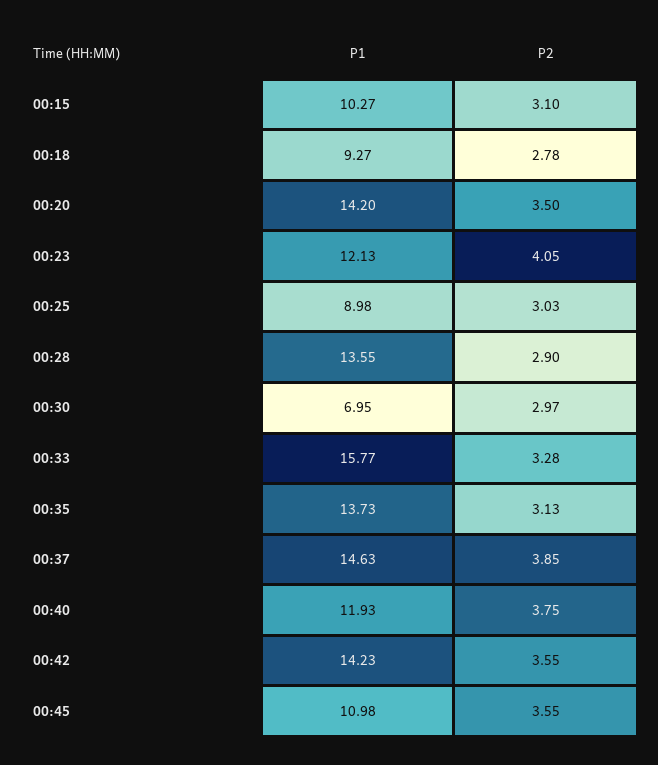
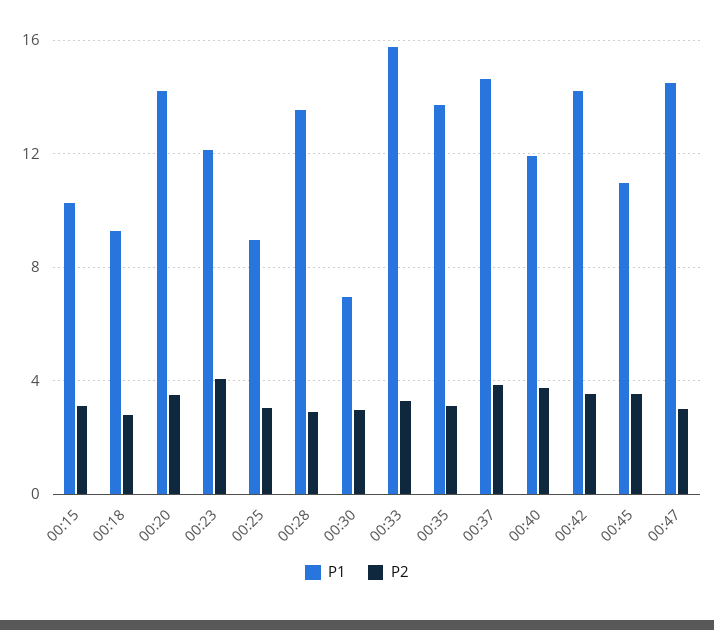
P1, 00:47: none -> 14.5
P2, 00:47: none -> 3

